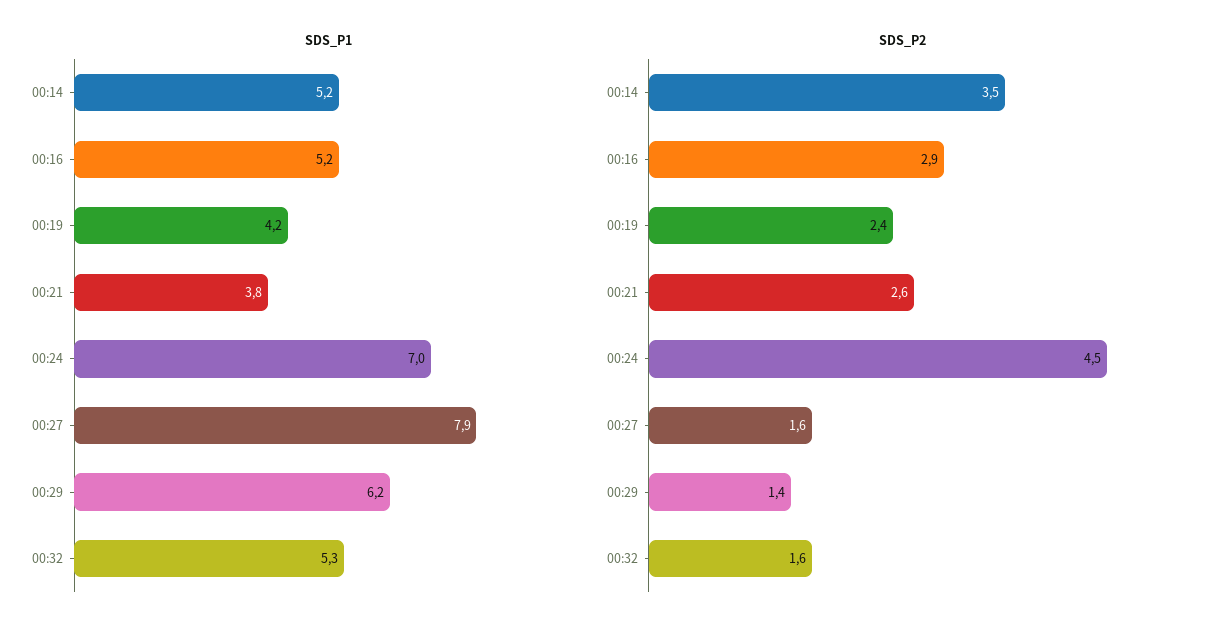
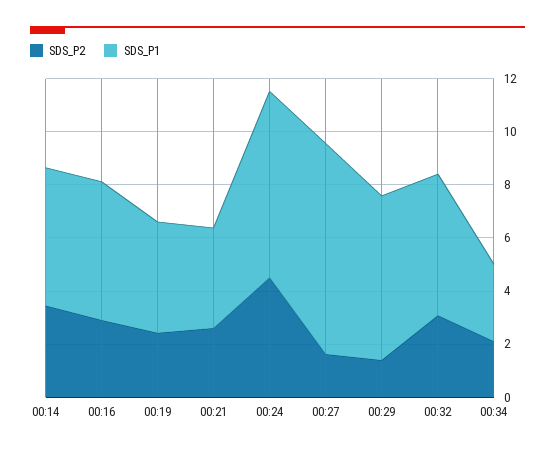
SDS_P2, 00:32: 1.6 -> 3
SDS_P2, 00:34: none -> 2
SDS_P1, 00:34: none -> 3

